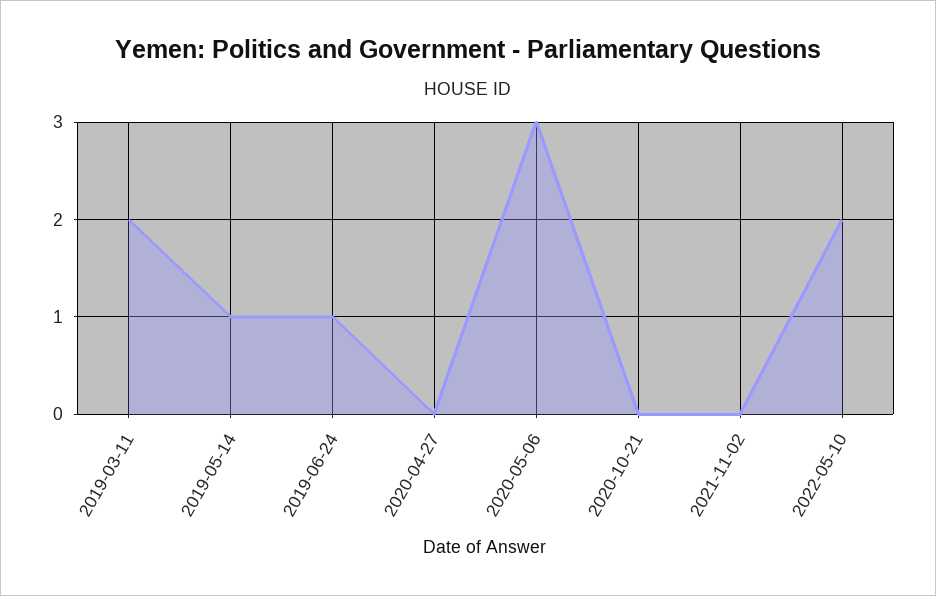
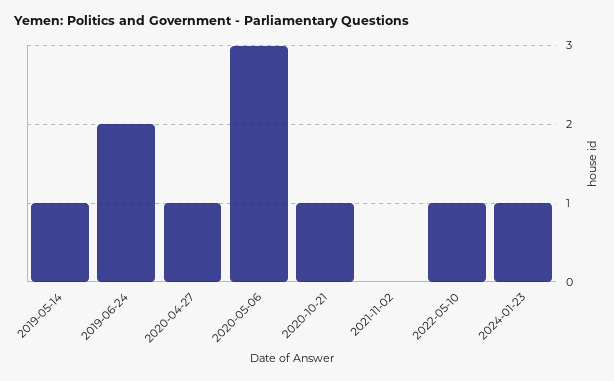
2019-03-11: 2 -> none
2019-06-24: 1 -> 2
2020-04-27: 0 -> 1
2020-10-21: 0 -> 1
2022-05-10: 2 -> 1
2024-01-23: none -> 1

